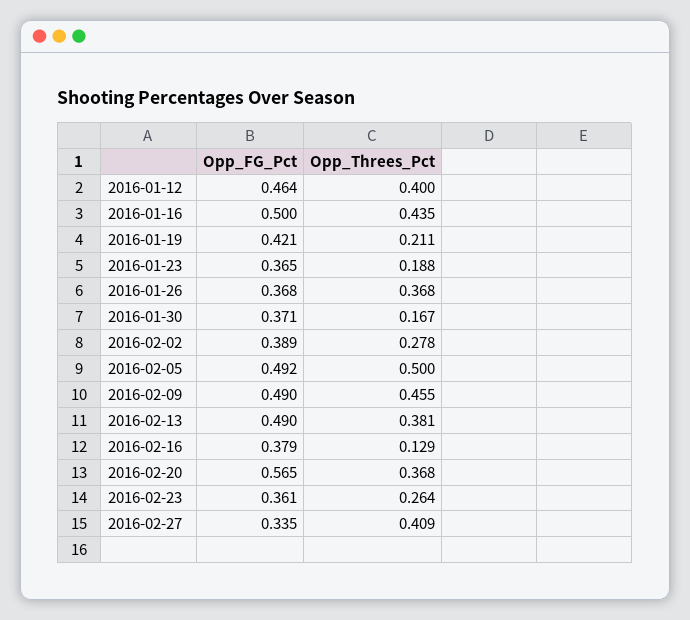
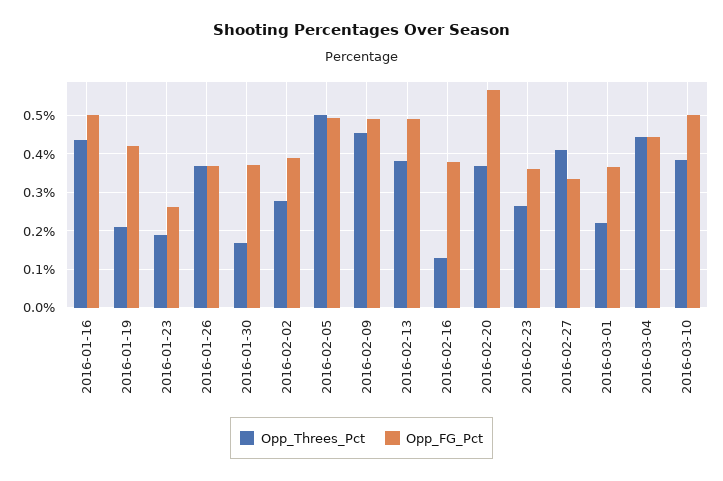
Opp_FG_Pct, 2016-01-12: 0.464 -> none
Opp_Threes_Pct, 2016-01-12: 0.4 -> none
Opp_FG_Pct, 2016-01-23: 0.365 -> 0.26
Opp_Threes_Pct, 2016-03-01: none -> 0.22
Opp_FG_Pct, 2016-03-01: none -> 0.36
Opp_Threes_Pct, 2016-03-04: none -> 0.44
Opp_FG_Pct, 2016-03-04: none -> 0.44
Opp_Threes_Pct, 2016-03-10: none -> 0.38
Opp_FG_Pct, 2016-03-10: none -> 0.5

